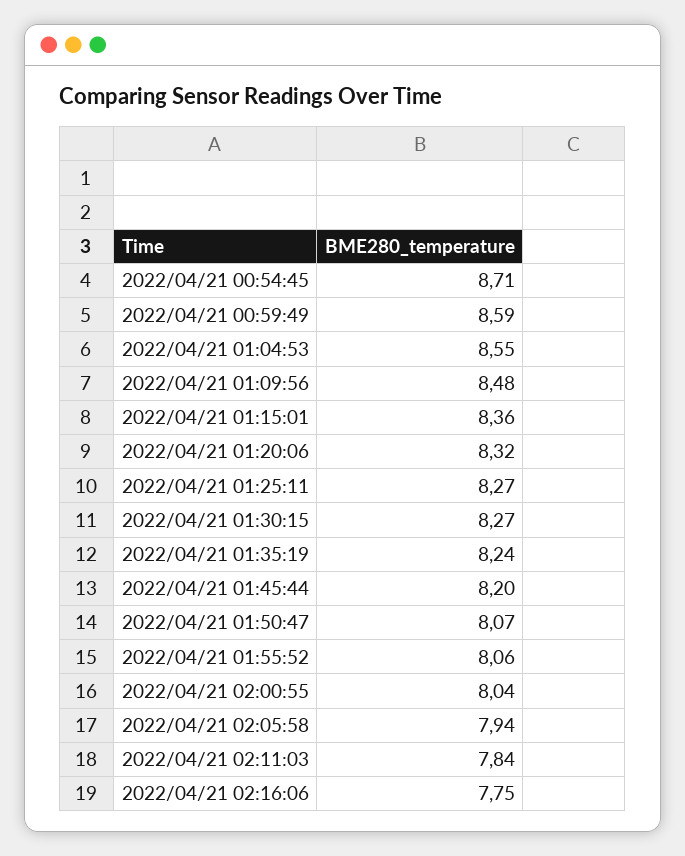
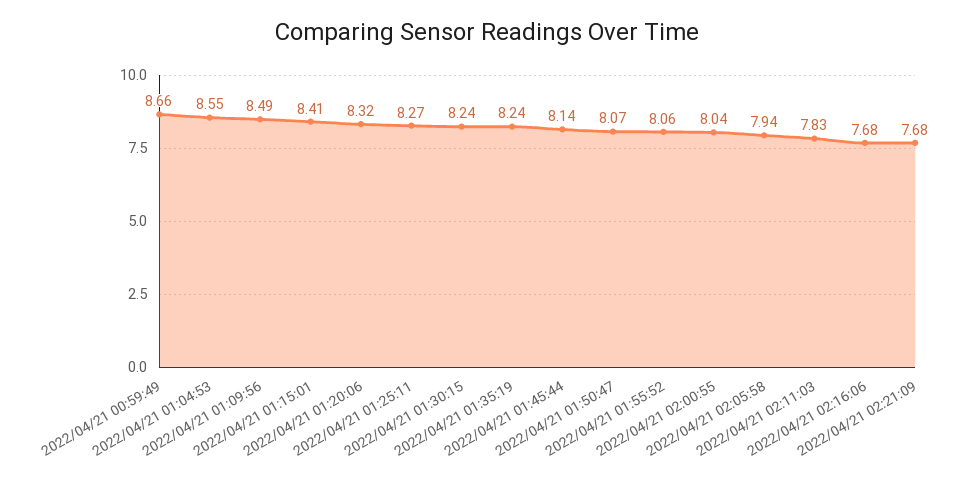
2022/04/21 00:54:45: 8.71 -> none
2022/04/21 00:59:49: 8.59 -> 8.66
2022/04/21 01:09:56: 8.48 -> 8.49
2022/04/21 01:15:01: 8.36 -> 8.41
2022/04/21 01:30:15: 8.27 -> 8.24
2022/04/21 01:45:44: 8.2 -> 8.14
2022/04/21 02:11:03: 7.84 -> 7.83
2022/04/21 02:16:06: 7.75 -> 7.68
2022/04/21 02:21:09: none -> 7.68

